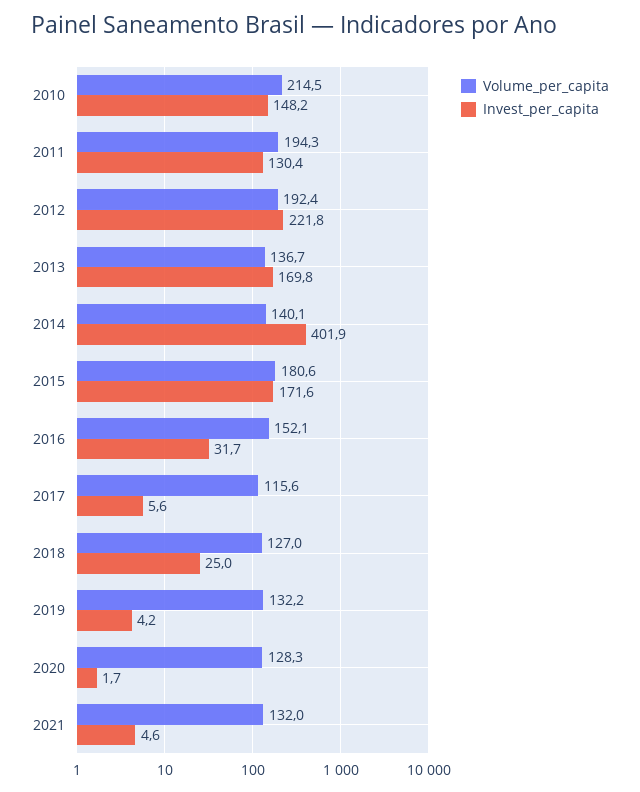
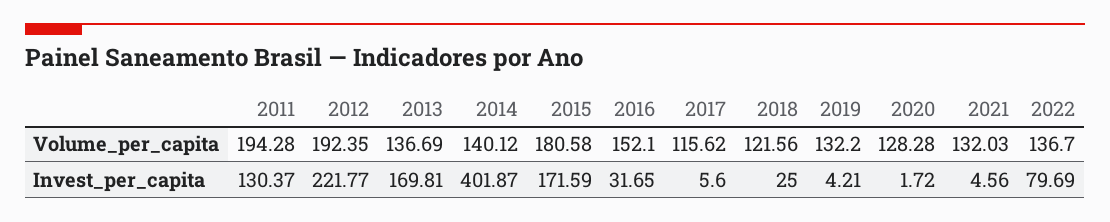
Volume_per_capita, 2010: 214.5 -> none
Invest_per_capita, 2010: 148.2 -> none
Volume_per_capita, 2018: 127 -> 121.56
Volume_per_capita, 2022: none -> 136.7
Invest_per_capita, 2022: none -> 79.69

